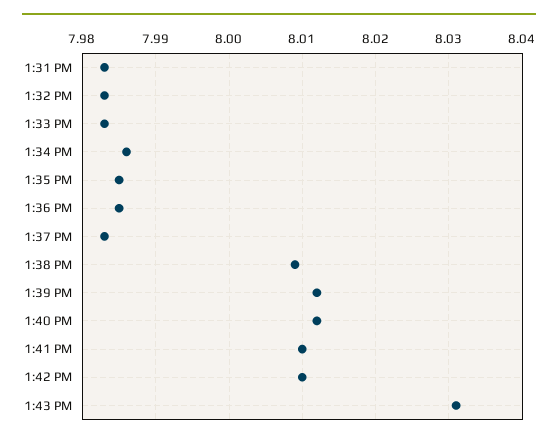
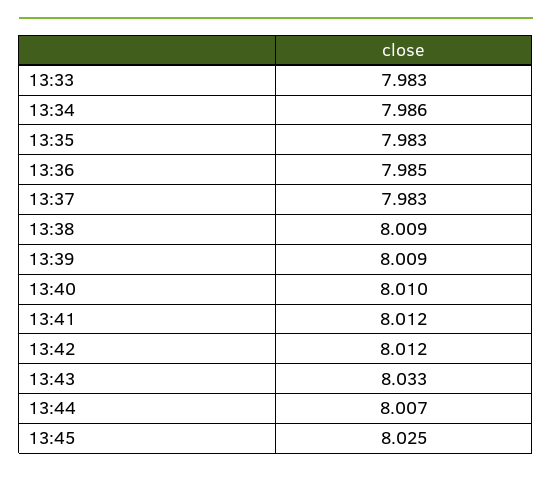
1:31 PM: 7.983 -> none
1:32 PM: 7.983 -> none
1:35 PM: 7.985 -> 7.983
1:39 PM: 8.012 -> 8.009
1:40 PM: 8.012 -> 8.01
1:41 PM: 8.01 -> 8.012
1:42 PM: 8.01 -> 8.012
1:43 PM: 8.031 -> 8.033
13:44: none -> 8.007
13:45: none -> 8.025

